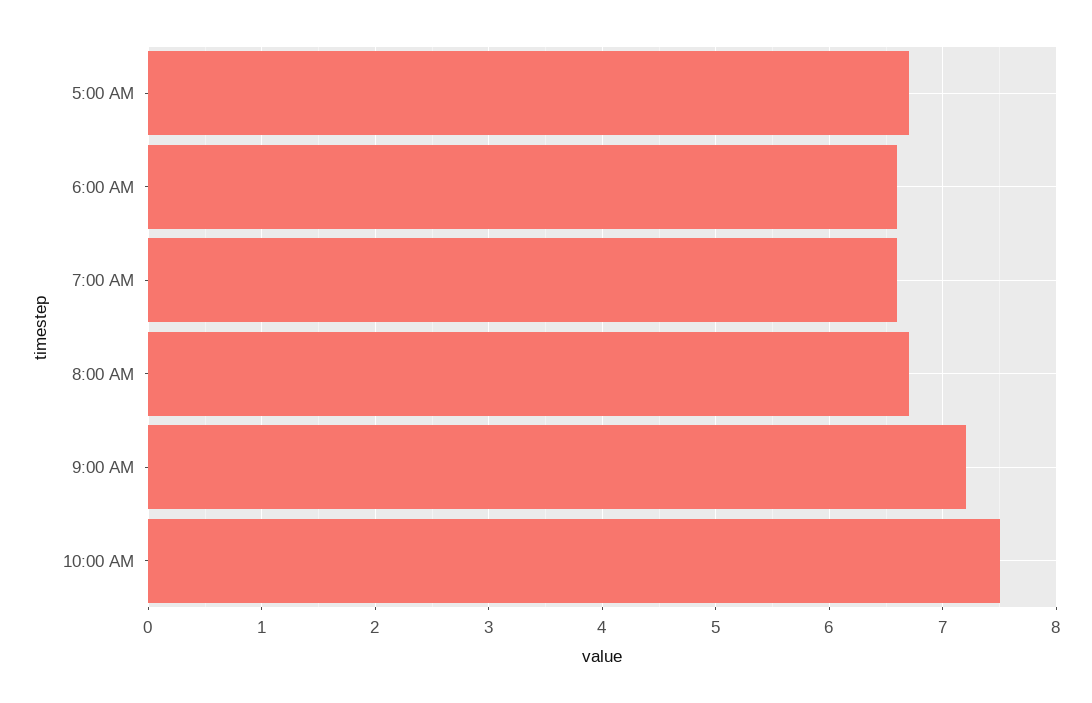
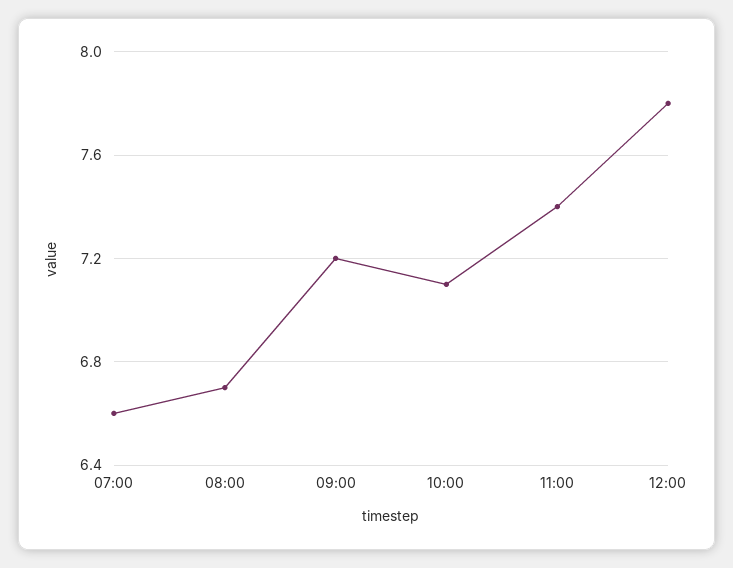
5:00 AM: 6.7 -> none
6:00 AM: 6.6 -> none
10:00 AM: 7.5 -> 7.1
11:00: none -> 7.4
12:00: none -> 7.8

